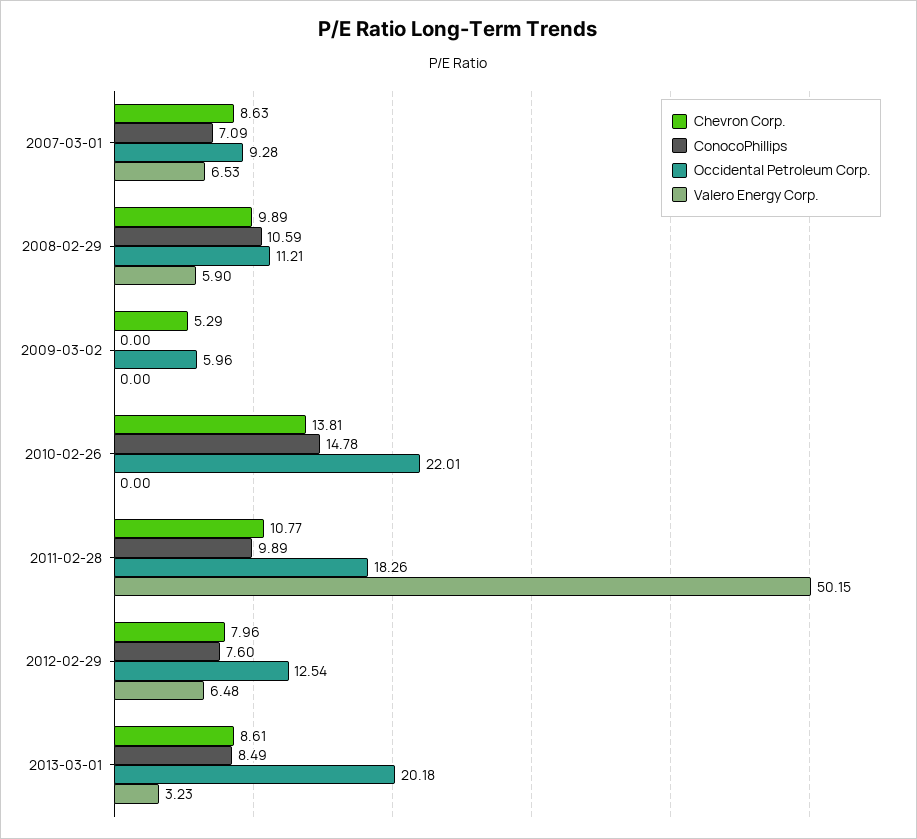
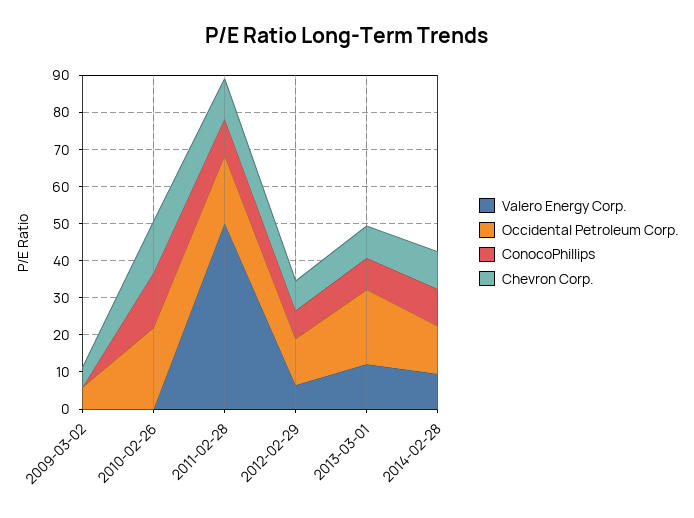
Chevron Corp., 2007-03-01: 8.63 -> none
ConocoPhillips, 2007-03-01: 7.09 -> none
Occidental Petroleum Corp., 2007-03-01: 9.28 -> none
Valero Energy Corp., 2007-03-01: 6.53 -> none
Chevron Corp., 2008-02-29: 9.89 -> none
ConocoPhillips, 2008-02-29: 10.59 -> none
Occidental Petroleum Corp., 2008-02-29: 11.21 -> none
Valero Energy Corp., 2008-02-29: 5.9 -> none
Valero Energy Corp., 2013-03-01: 3.23 -> 12.5
Valero Energy Corp., 2014-02-28: none -> 10
Occidental Petroleum Corp., 2014-02-28: none -> 12.5
ConocoPhillips, 2014-02-28: none -> 10
Chevron Corp., 2014-02-28: none -> 10

